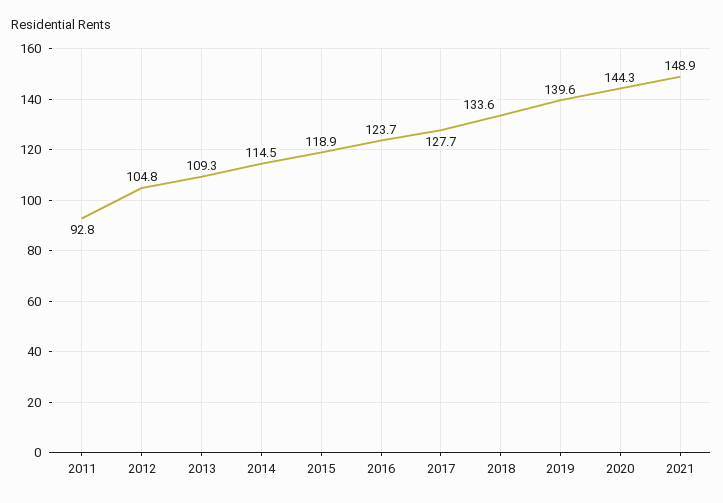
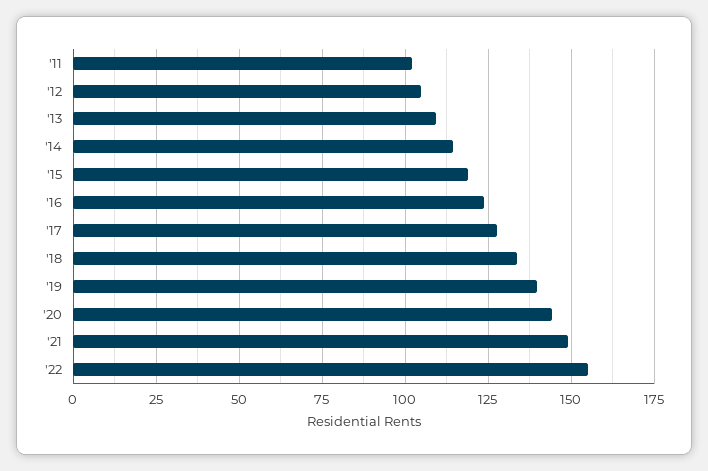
2011: 92.8 -> 102.5
'22: none -> 155

